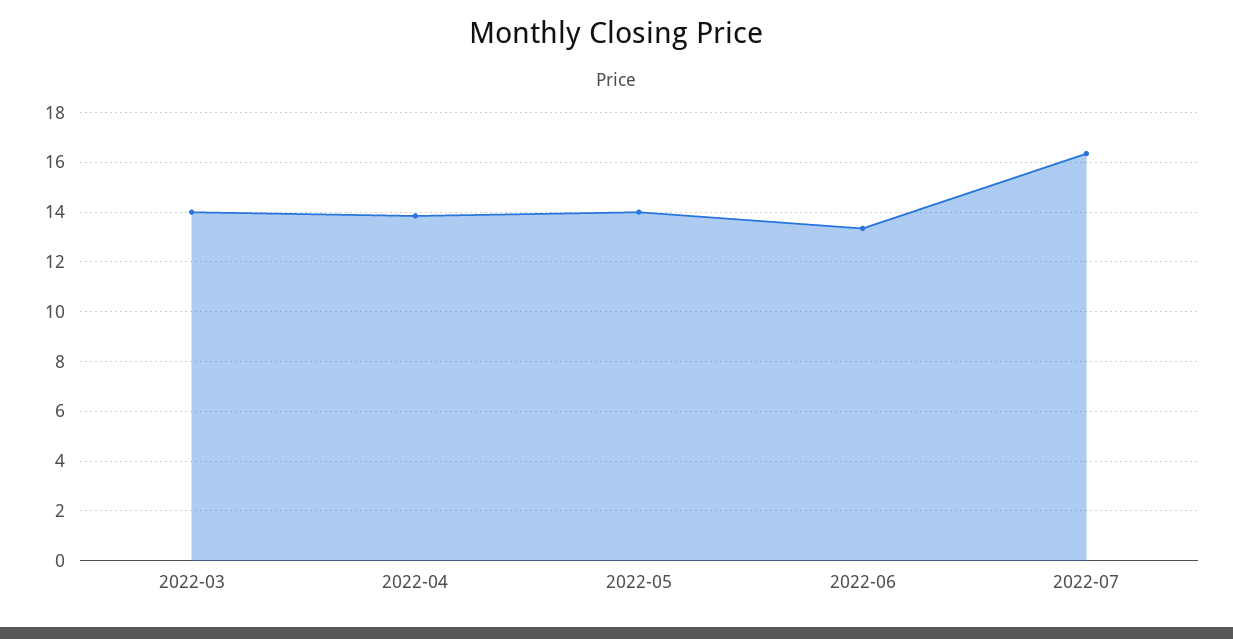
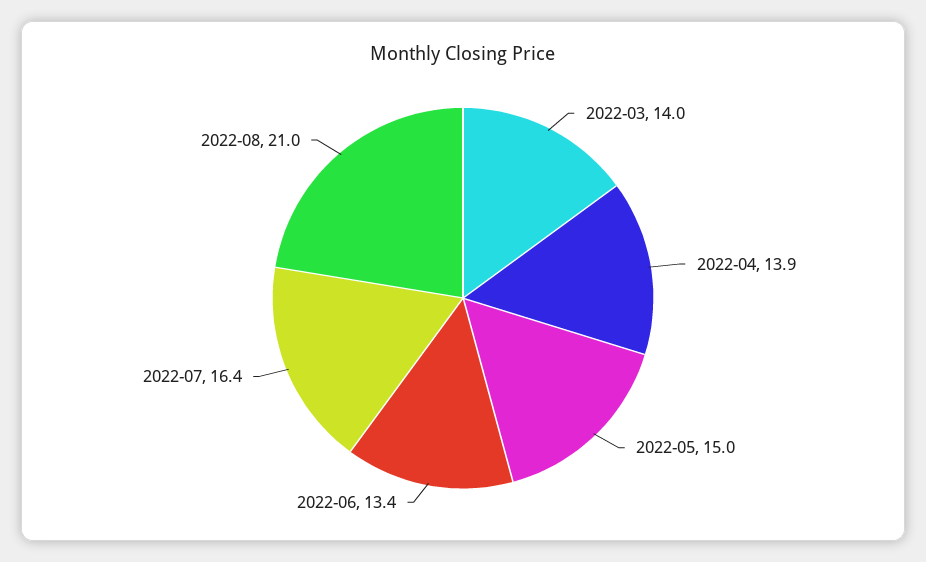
2022-05: 14 -> 15
2022-08: none -> 21

